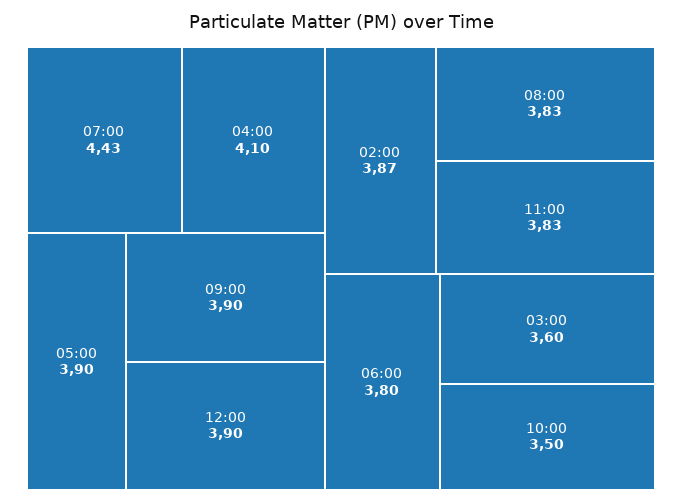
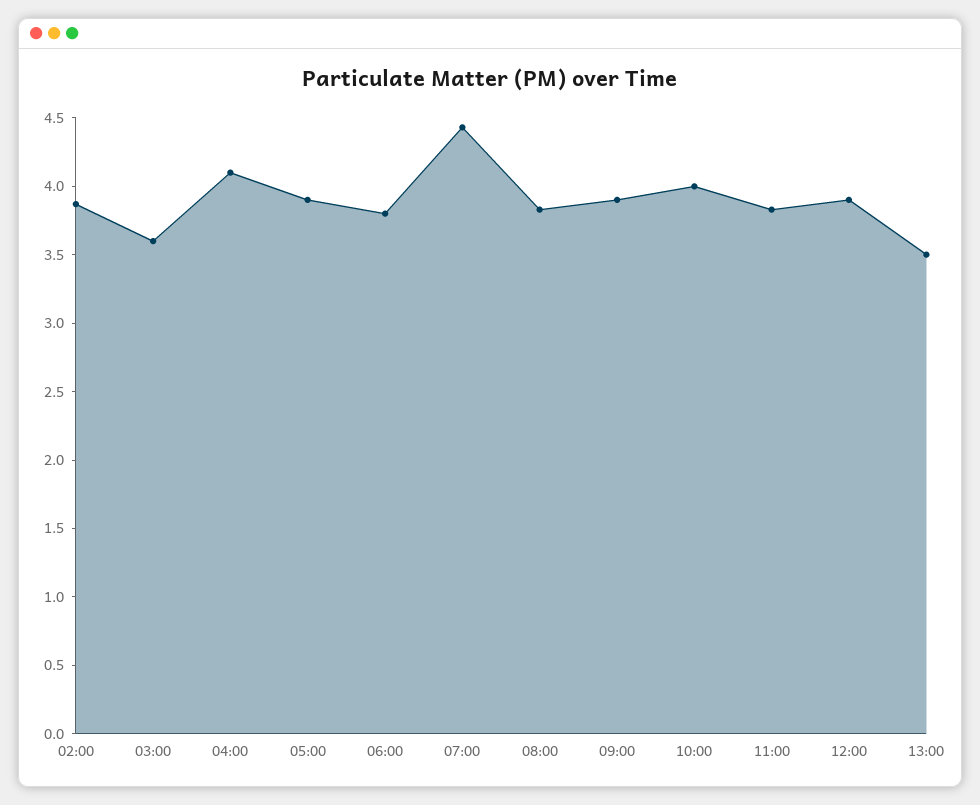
10:00: 3.5 -> 4
13:00: none -> 3.5

